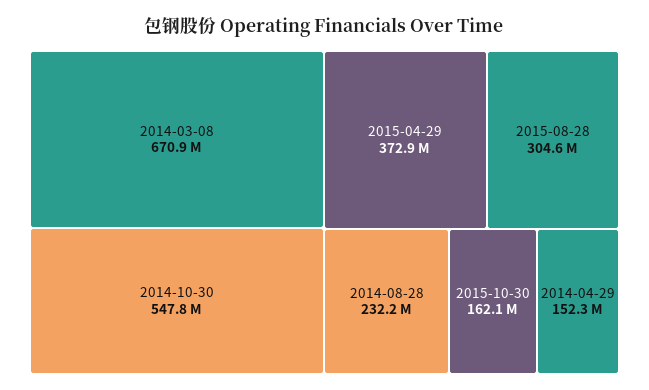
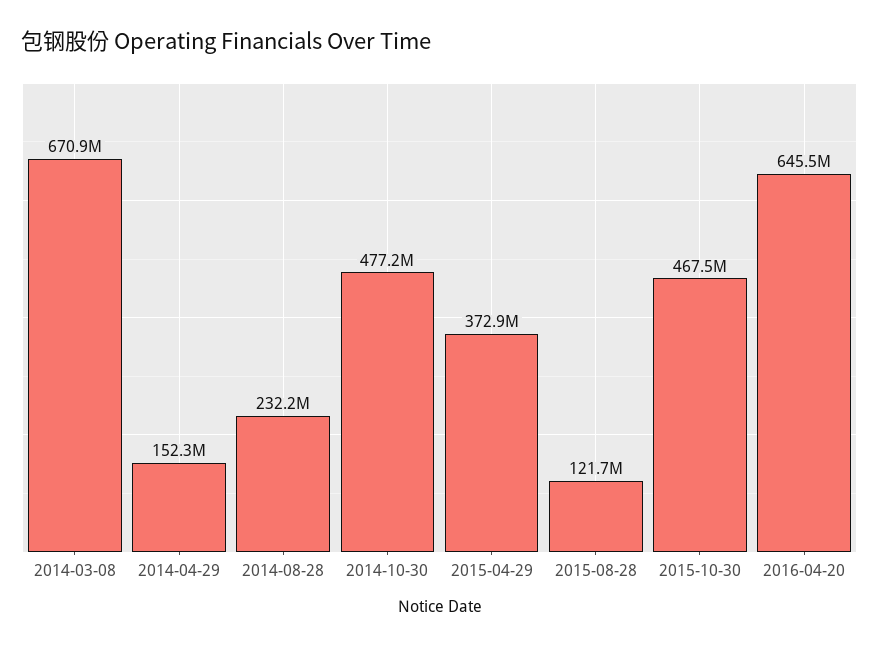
2014-10-30: 547800000 -> 477200000
2015-08-28: 304600000 -> 121700000
2015-10-30: 162100000 -> 467500000
2016-04-20: none -> 645500000

